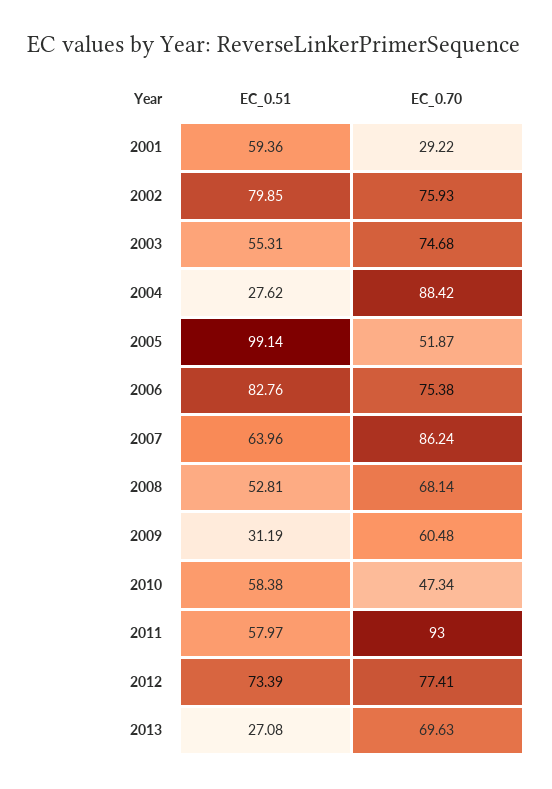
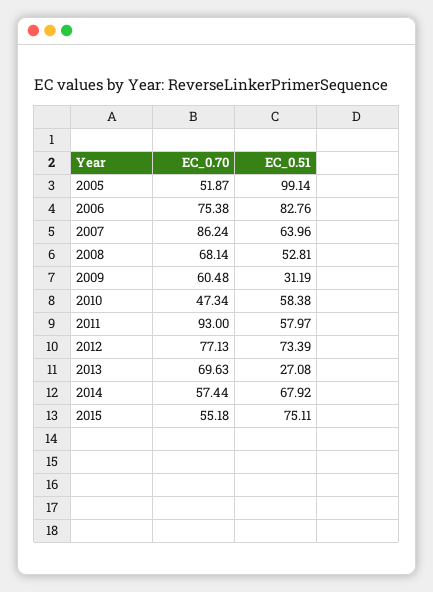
EC_0.51, 2001: 59.36 -> none
EC_0.70, 2001: 29.22 -> none
EC_0.51, 2002: 79.85 -> none
EC_0.70, 2002: 75.93 -> none
EC_0.51, 2003: 55.31 -> none
EC_0.70, 2003: 74.68 -> none
EC_0.51, 2004: 27.62 -> none
EC_0.70, 2004: 88.42 -> none
EC_0.70, 2012: 77.41 -> 77.13
EC_0.70, 2014: none -> 57.44
EC_0.51, 2014: none -> 67.92
EC_0.70, 2015: none -> 55.18
EC_0.51, 2015: none -> 75.11

